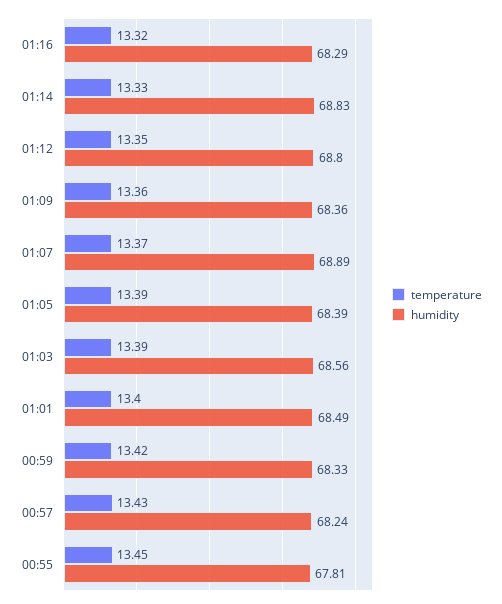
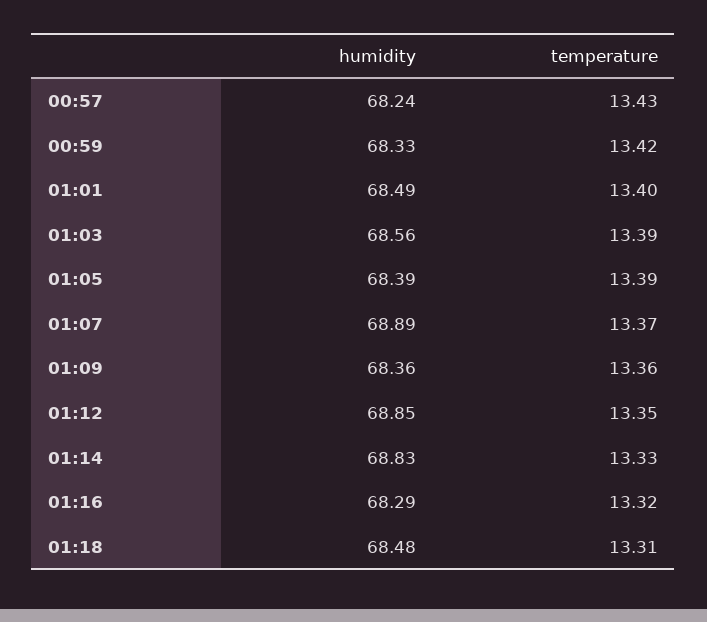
humidity, 01:12: 68.8 -> 68.85
temperature, 00:55: 13.45 -> none
humidity, 00:55: 67.81 -> none
humidity, 01:18: none -> 68.48
temperature, 01:18: none -> 13.31

